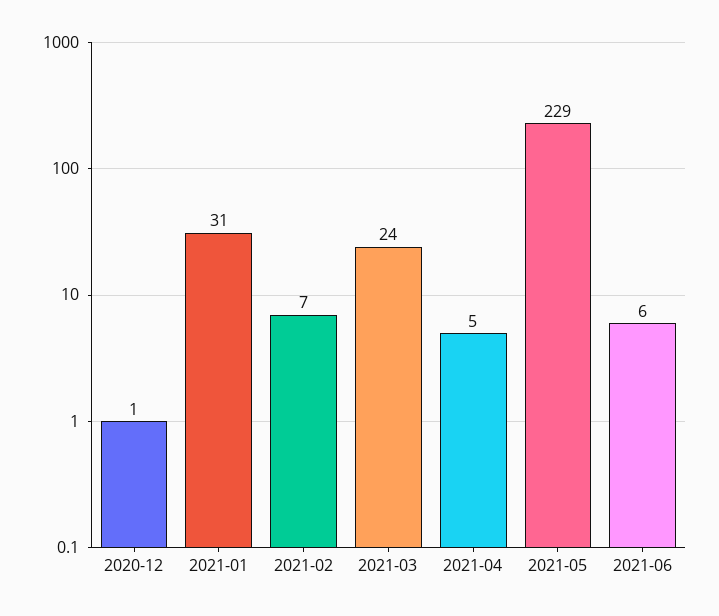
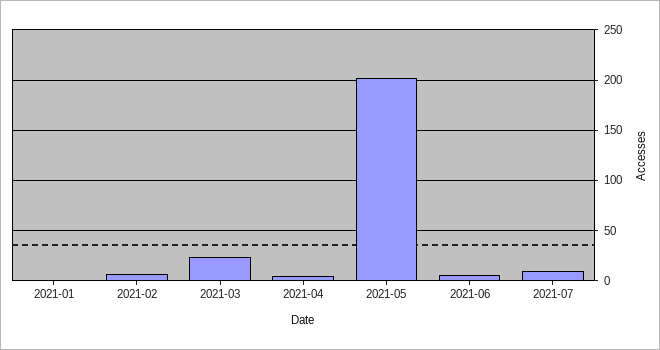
2020-12: 1 -> none
2021-01: 31 -> 0
2021-05: 229 -> 200
2021-07: none -> 10

